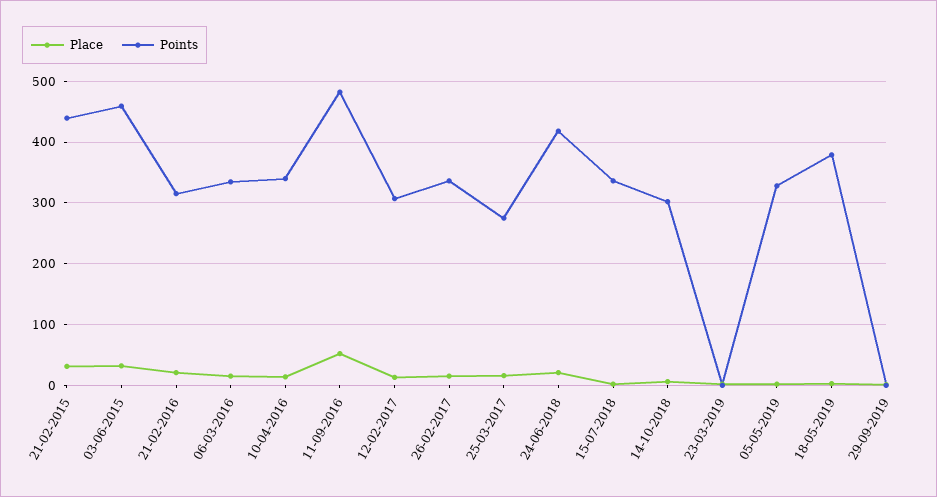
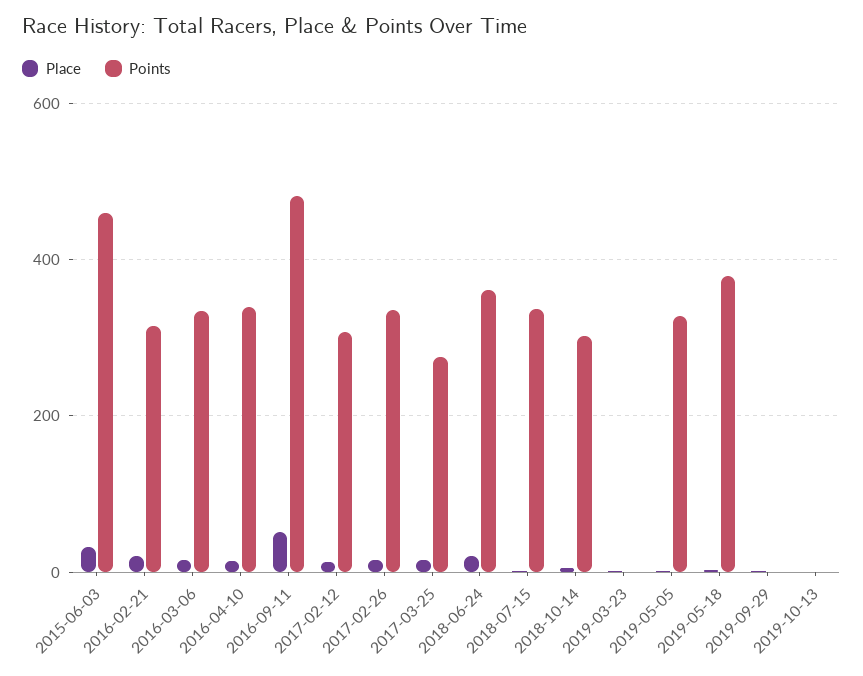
Place, 21-02-2015: 30 -> none
Points, 21-02-2015: 440 -> none
Points, 24-06-2018: 420 -> 360
Place, 2019-10-13: none -> 0
Points, 2019-10-13: none -> 0

